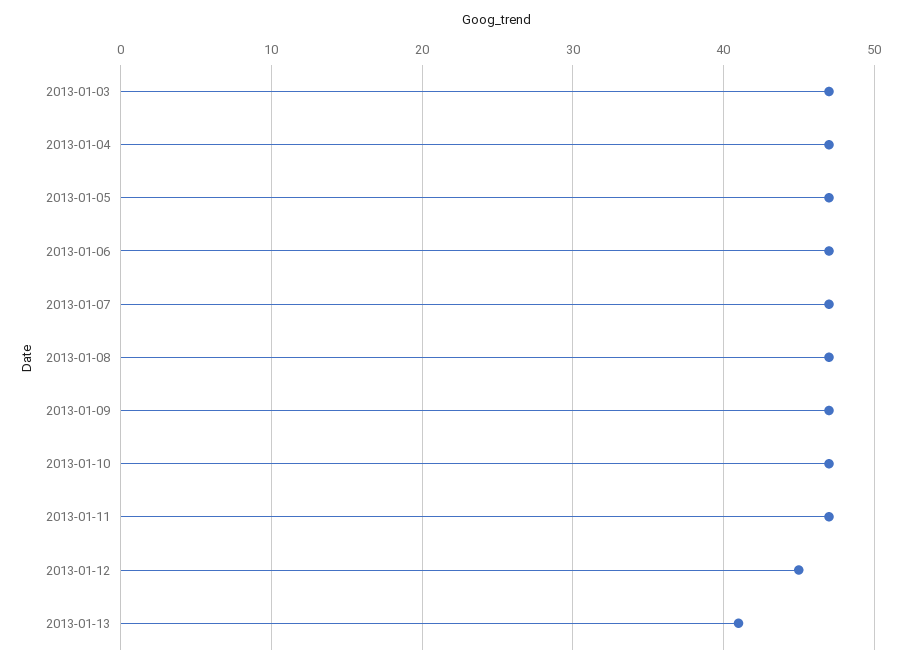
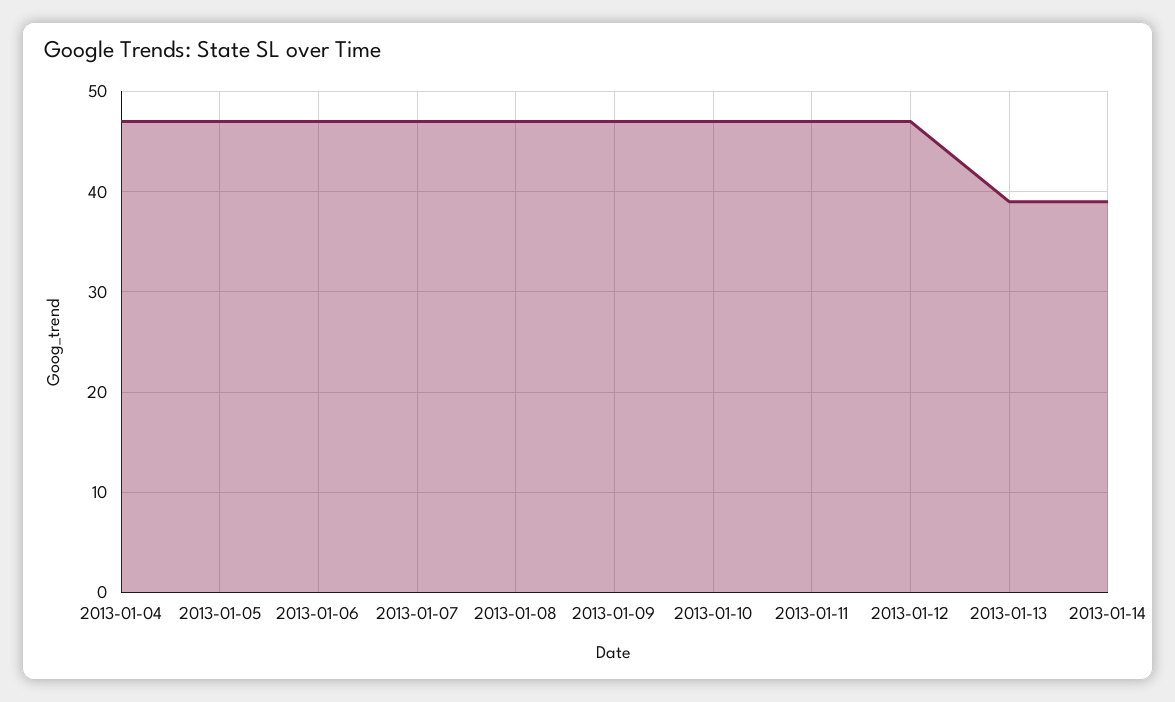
2013-01-03: 47 -> none
2013-01-12: 45 -> 47
2013-01-13: 41 -> 39
2013-01-14: none -> 39

